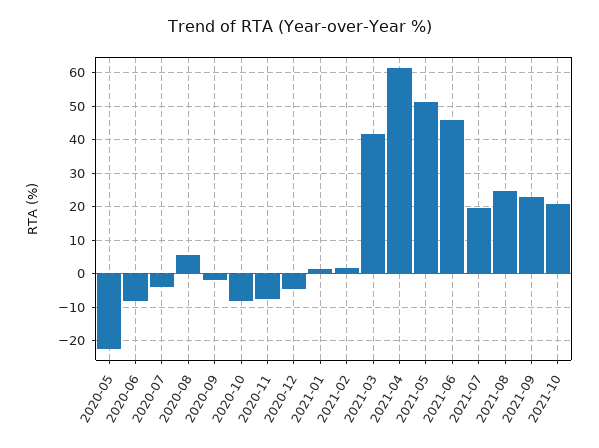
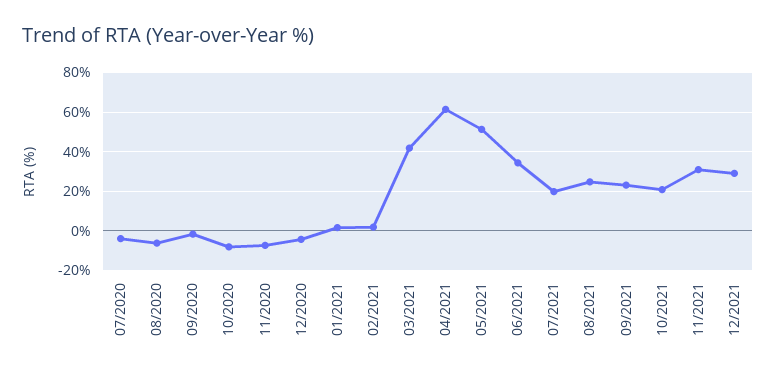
2020-05: -22 -> none
2020-06: -8 -> none
2020-08: 6 -> -5
2021-06: 46 -> 35
11/2021: none -> 30
12/2021: none -> 30

